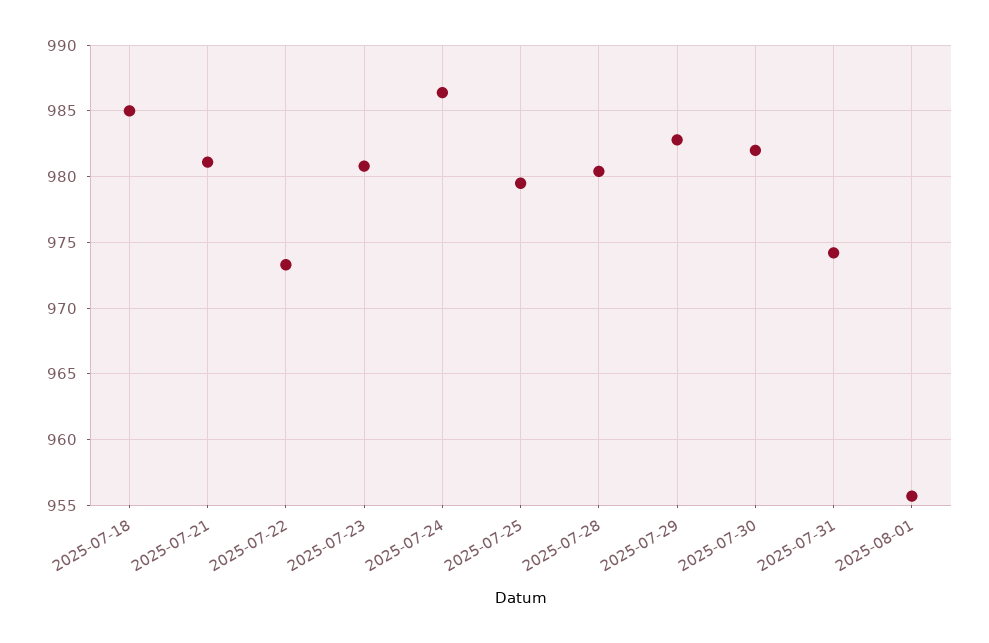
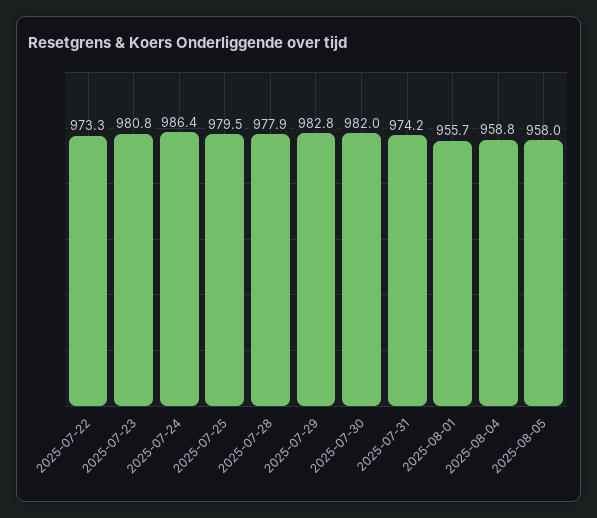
2025-07-18: 985 -> none
2025-07-21: 981 -> none
2025-07-28: 980.5 -> 977.9
2025-08-04: none -> 958.8
2025-08-05: none -> 958

